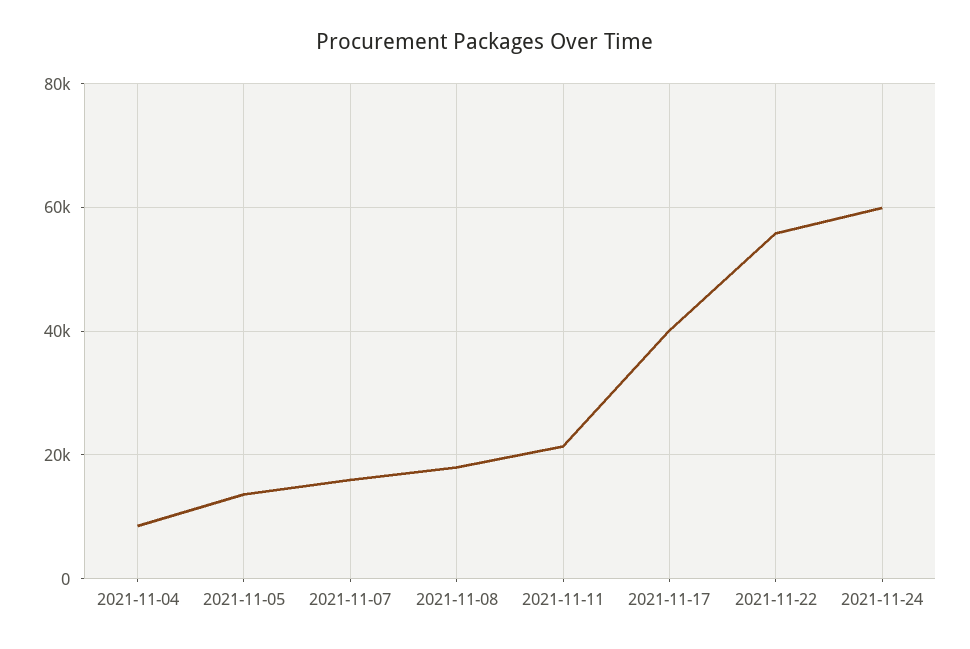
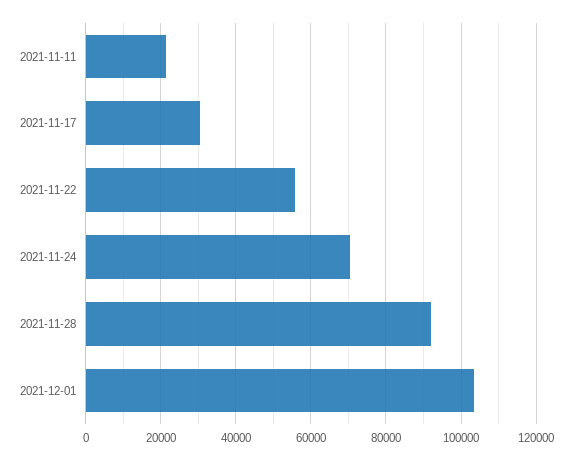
2021-11-04: 8000 -> none
2021-11-05: 14000 -> none
2021-11-07: 16000 -> none
2021-11-08: 18000 -> none
2021-11-17: 40000 -> 30000
2021-11-24: 60000 -> 70000
2021-11-28: none -> 92000
2021-12-01: none -> 104000

